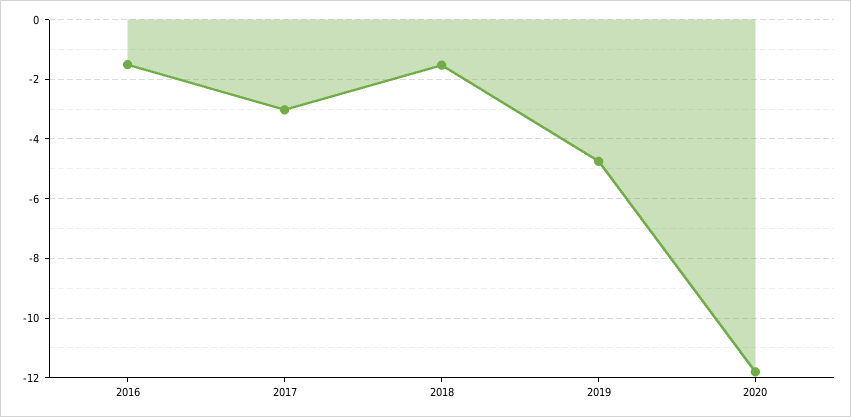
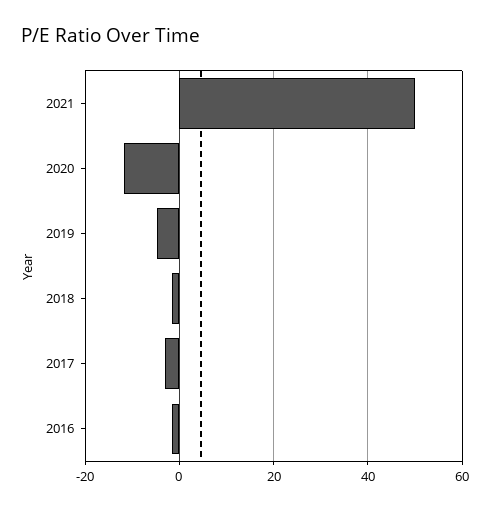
2021: none -> 50

